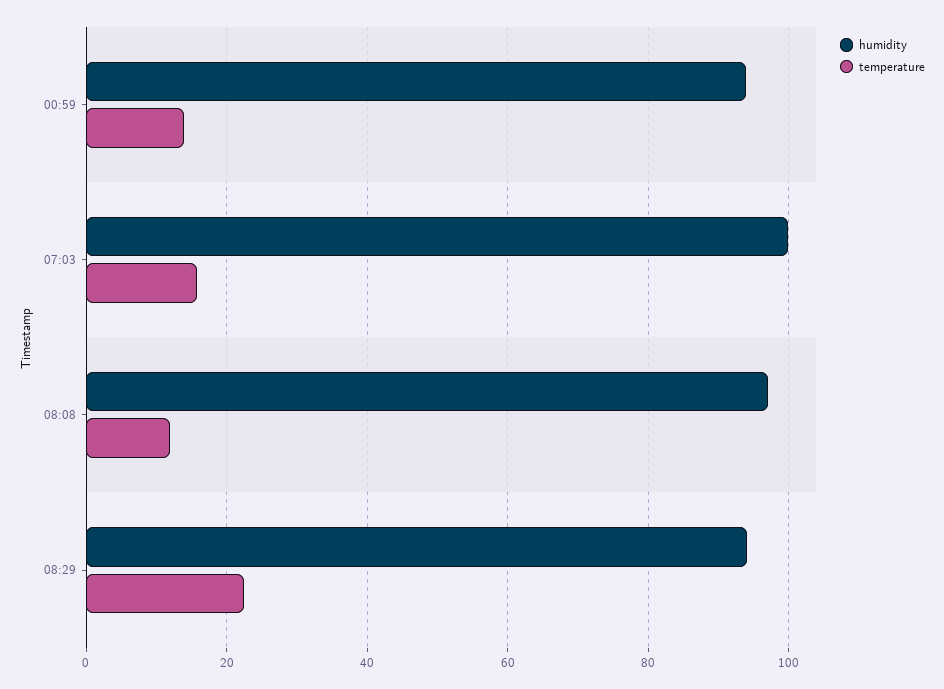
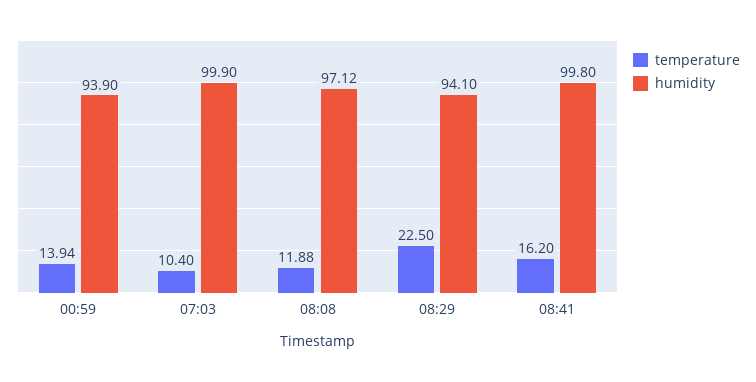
temperature, 07:03: 16 -> 10.4
temperature, 08:41: none -> 16.2
humidity, 08:41: none -> 99.8

